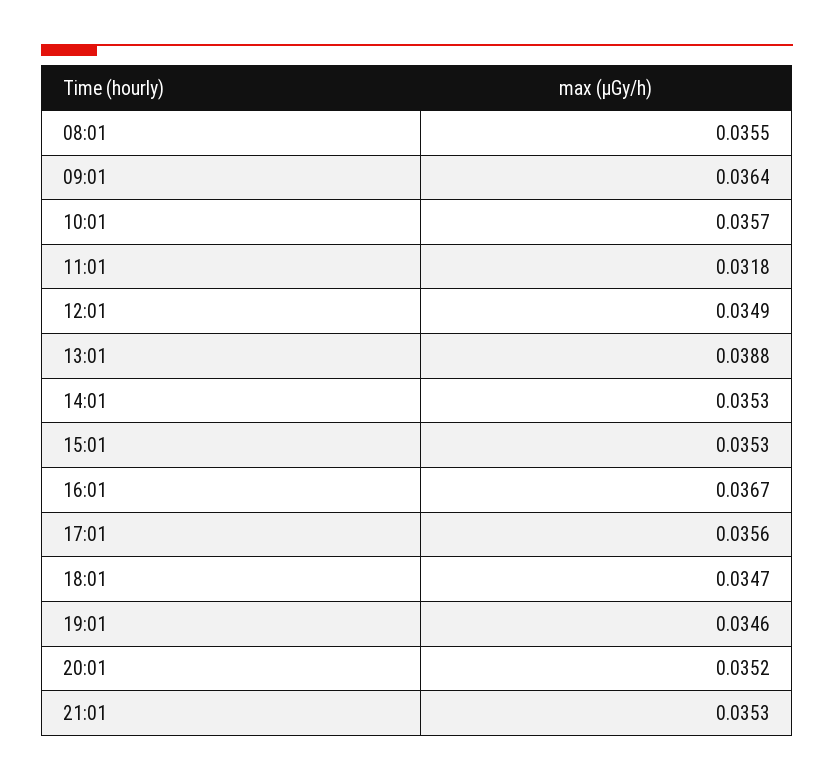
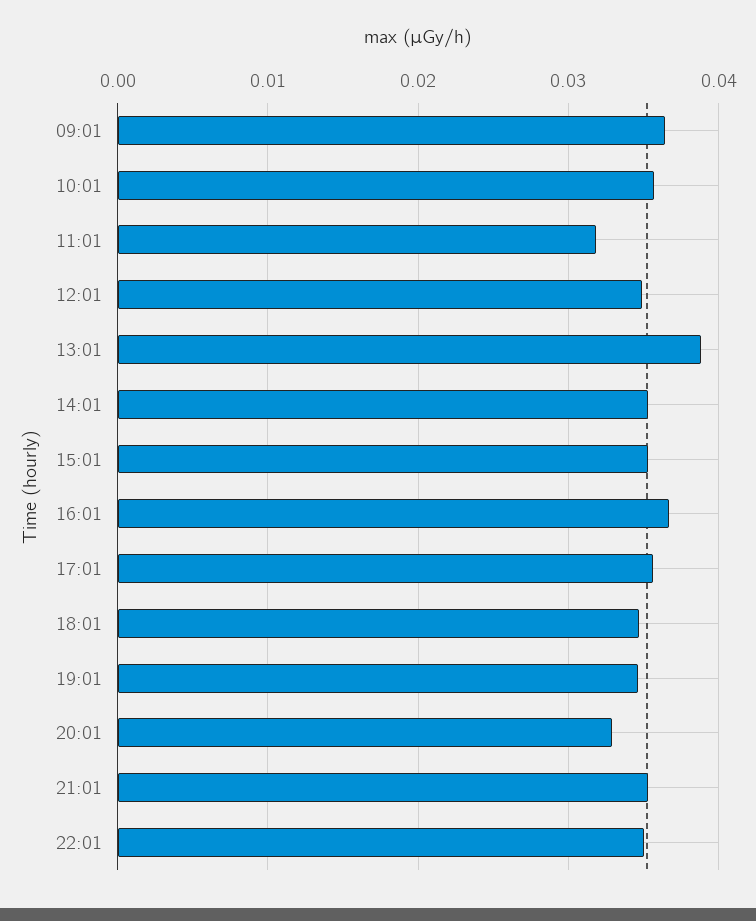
08:01: 0.0355 -> none
20:01: 0.0352 -> 0.033
22:01: none -> 0.035

